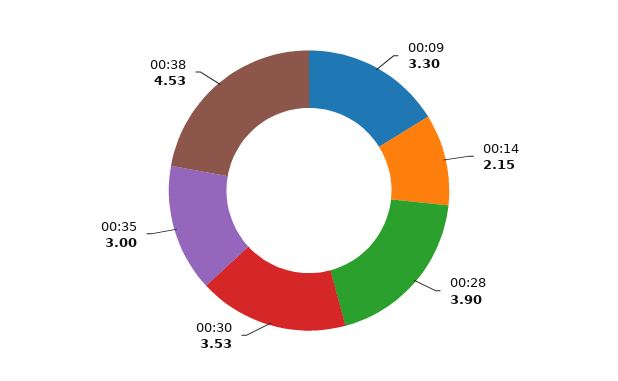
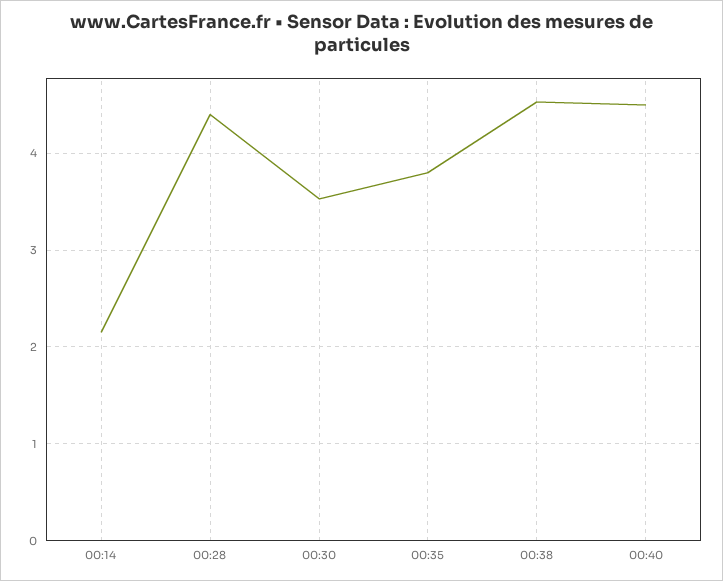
00:09: 3.3 -> none
00:28: 3.9 -> 4.4
00:35: 3 -> 3.8
00:40: none -> 4.5

